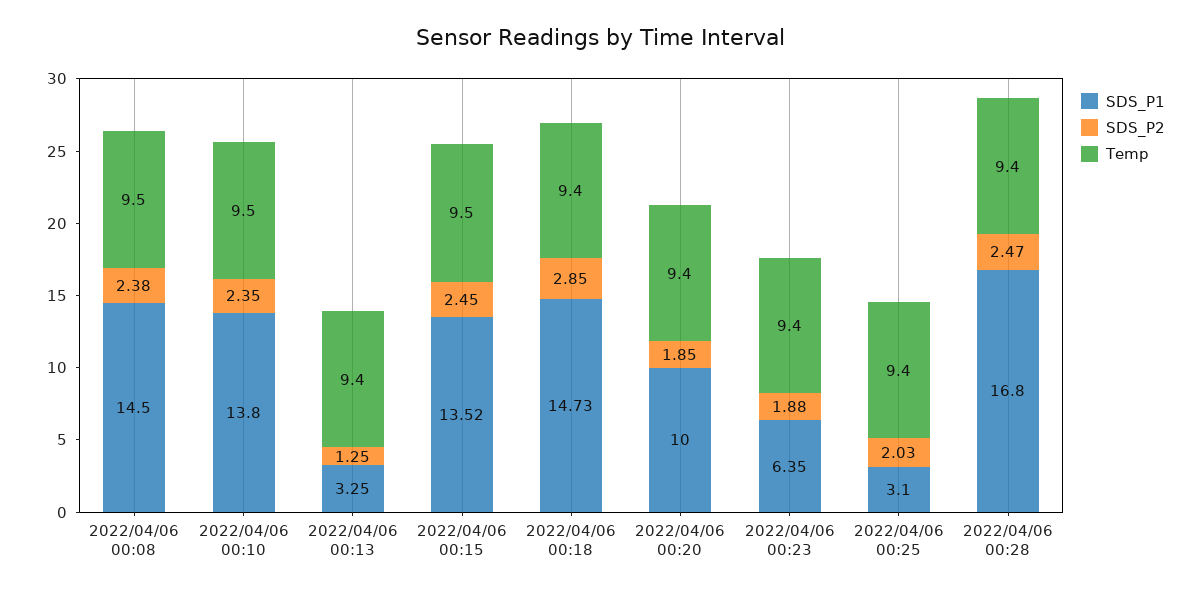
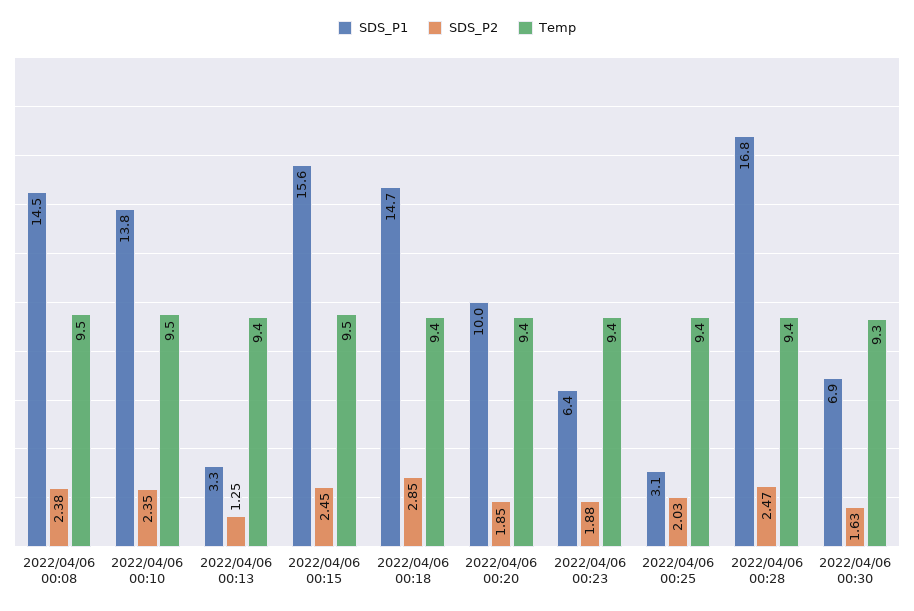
SDS_P1, 2022/04/06 00:15: 13.52 -> 15.6
SDS_P1, 2022/04/06 00:30: none -> 6.9
SDS_P2, 2022/04/06 00:30: none -> 1.63
Temp, 2022/04/06 00:30: none -> 9.3

